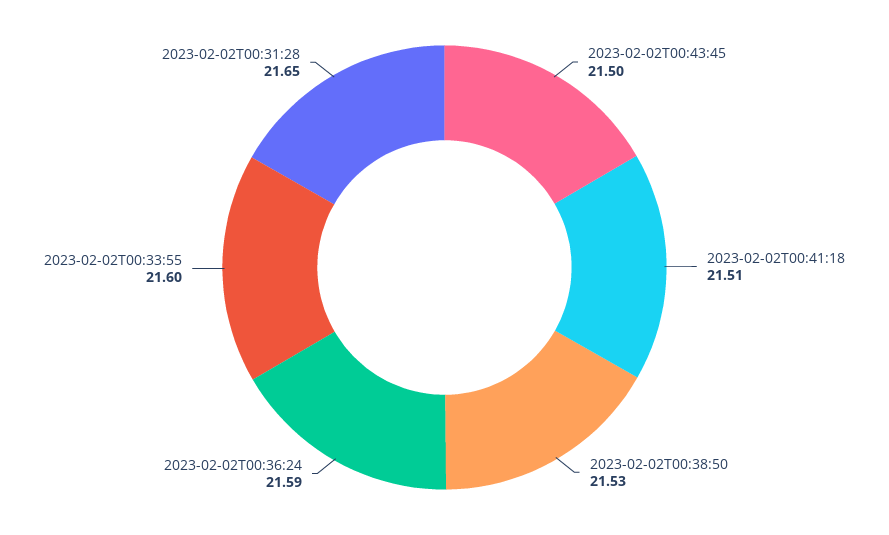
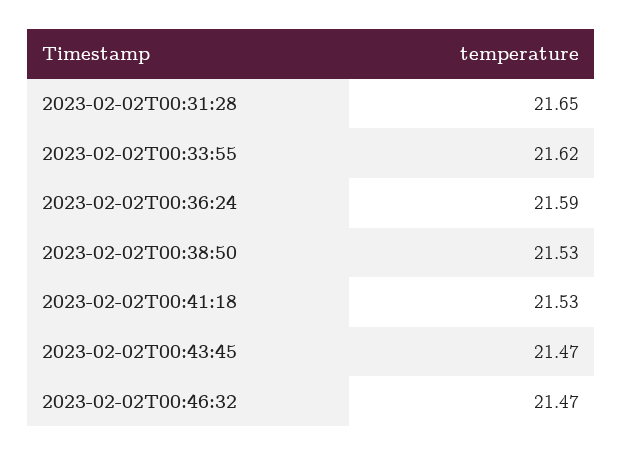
2023-02-02T00:43:45: 21.5 -> 21.47
2023-02-02T00:41:18: 21.51 -> 21.53
2023-02-02T00:33:55: 21.6 -> 21.62
2023-02-02T00:46:32: none -> 21.47

